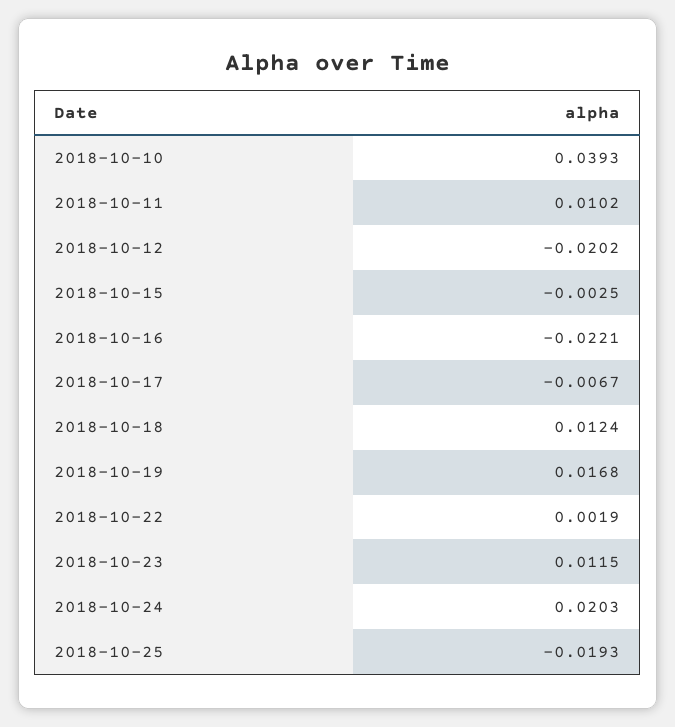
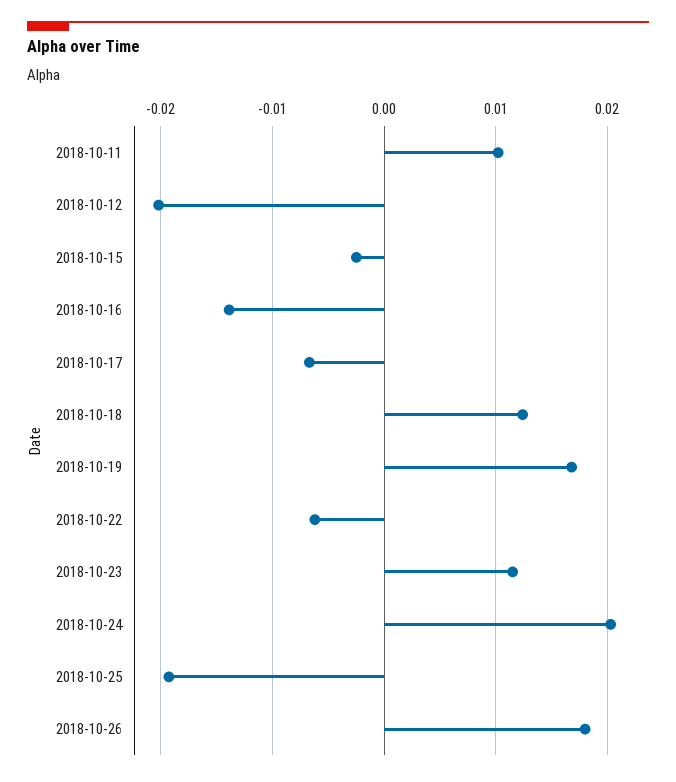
2018-10-10: 0.0393 -> none
2018-10-16: -0.0221 -> -0.014
2018-10-22: 0.0019 -> -0.006
2018-10-26: none -> 0.018

